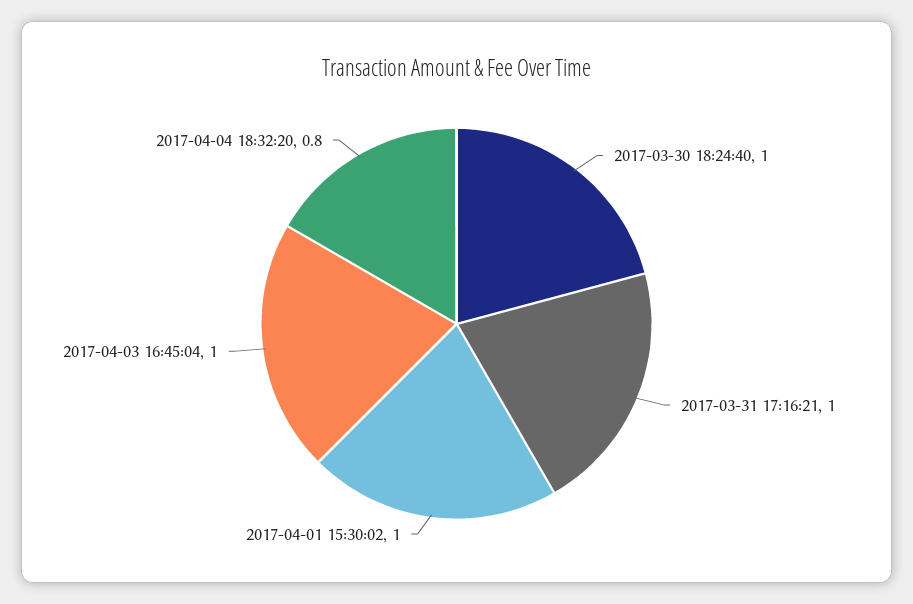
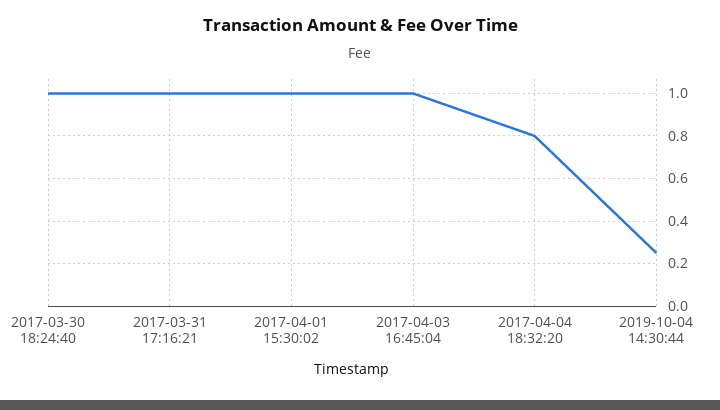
2019-10-04 14:30:44: none -> 0.25

